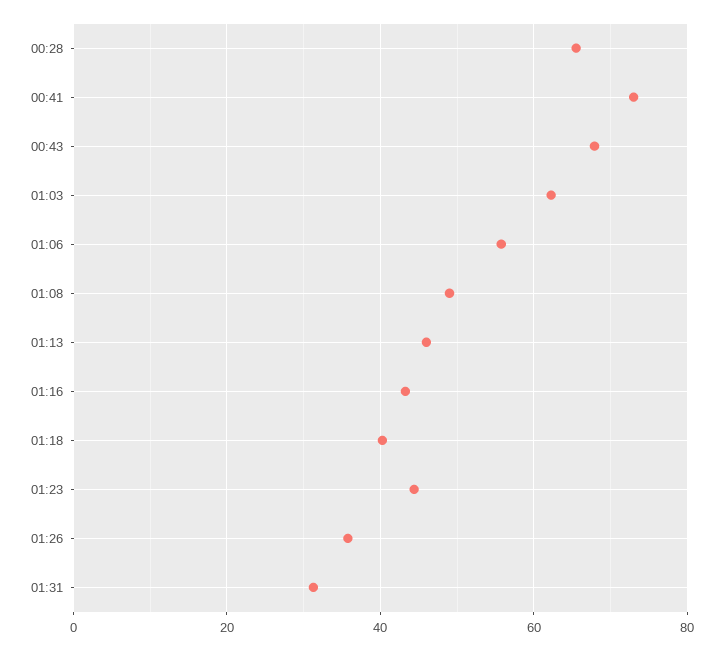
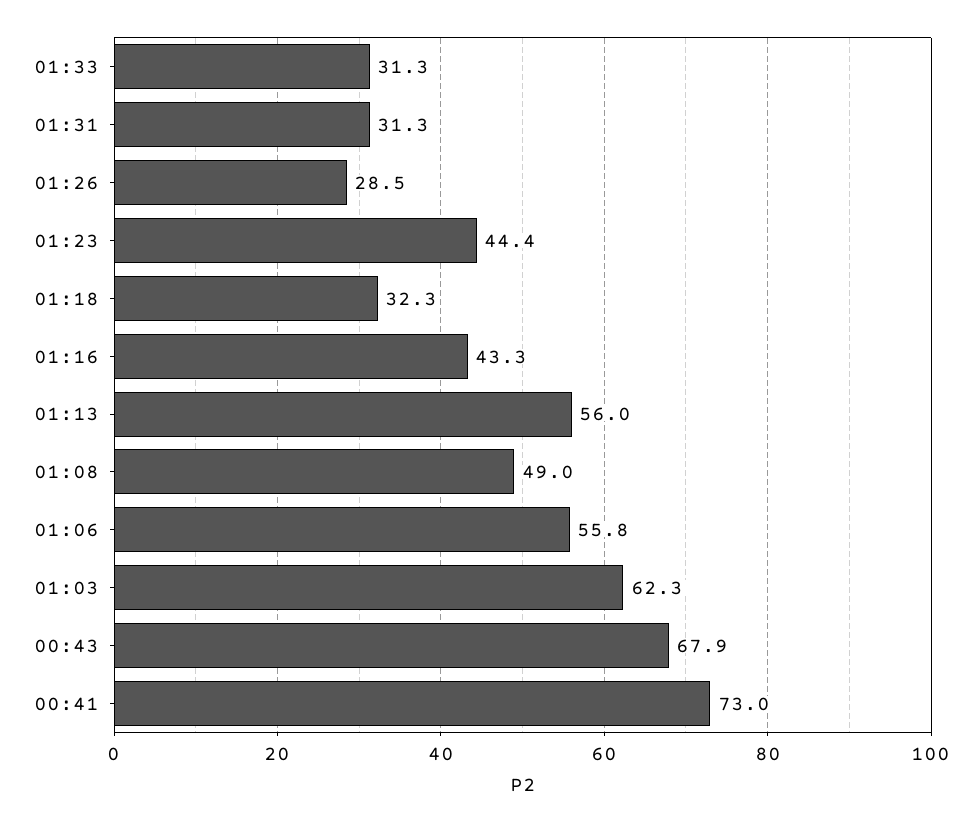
00:28: 66 -> none
01:13: 46 -> 56
01:18: 40 -> 32.3
01:26: 36 -> 28.5
01:33: none -> 31.3

